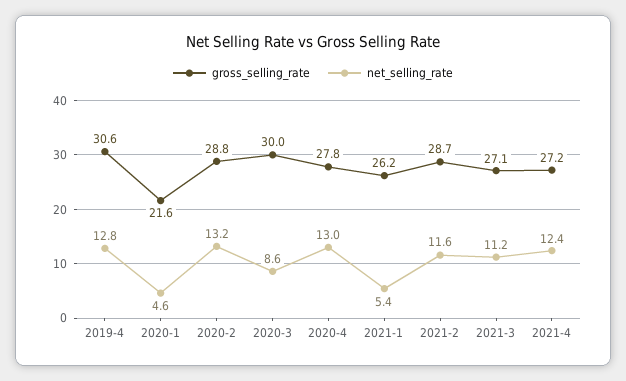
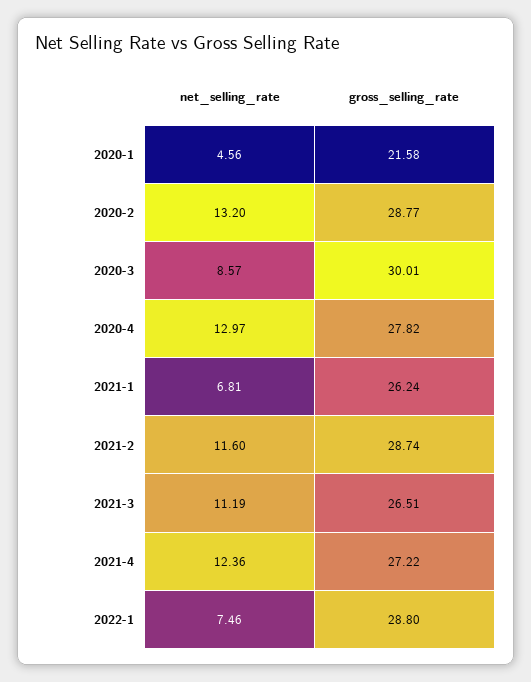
gross_selling_rate, 2019-4: 30.6 -> none
net_selling_rate, 2019-4: 12.8 -> none
net_selling_rate, 2021-1: 5.4 -> 6.81
gross_selling_rate, 2021-3: 27.1 -> 26.51
net_selling_rate, 2022-1: none -> 7.46
gross_selling_rate, 2022-1: none -> 28.8

